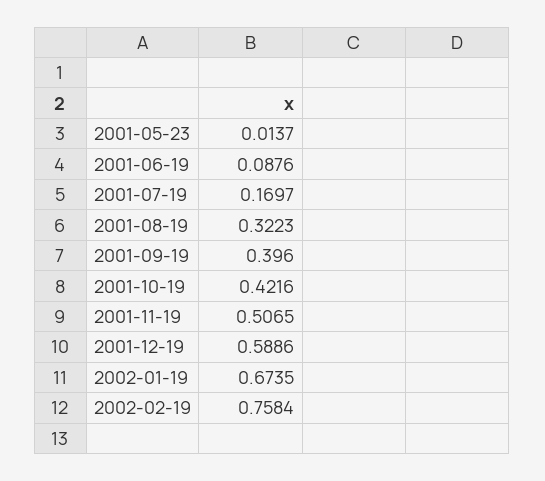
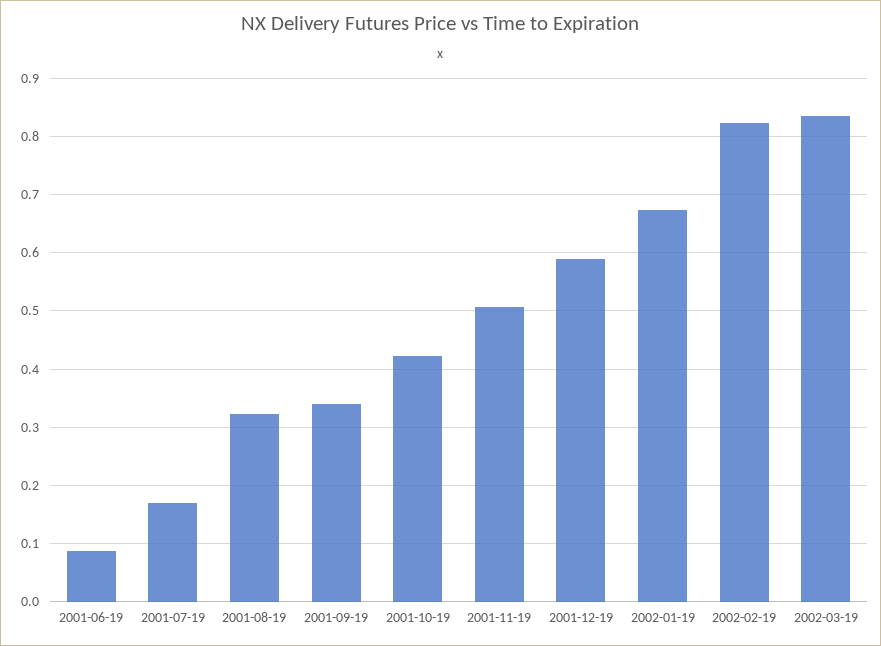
2001-05-23: 0.0137 -> none
2001-09-19: 0.396 -> 0.34
2002-02-19: 0.7584 -> 0.82
2002-03-19: none -> 0.84

